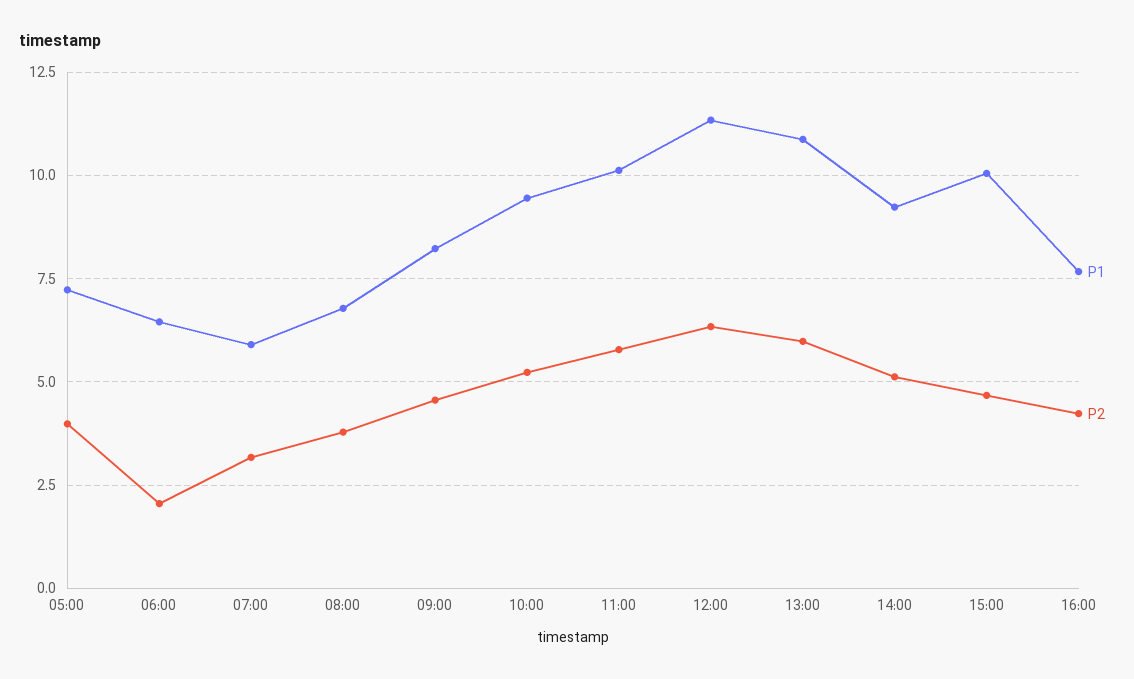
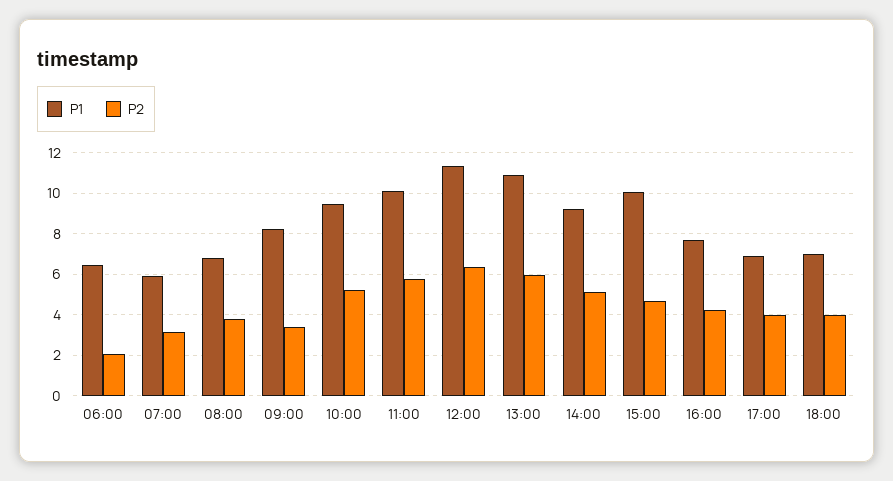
P1, 05:00: 7.25 -> none
P2, 05:00: 4 -> none
P2, 09:00: 4.5 -> 3.5
P1, 17:00: none -> 7
P2, 17:00: none -> 4
P1, 18:00: none -> 7
P2, 18:00: none -> 4

